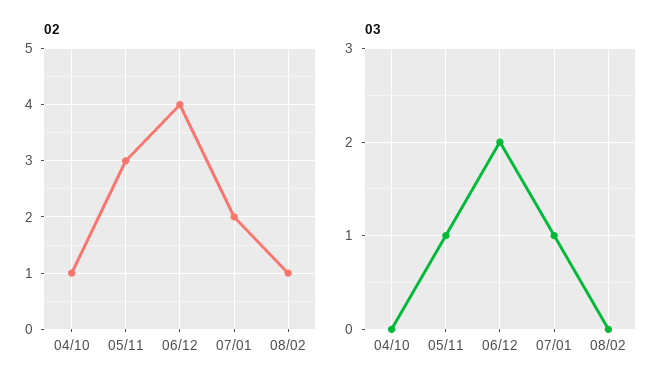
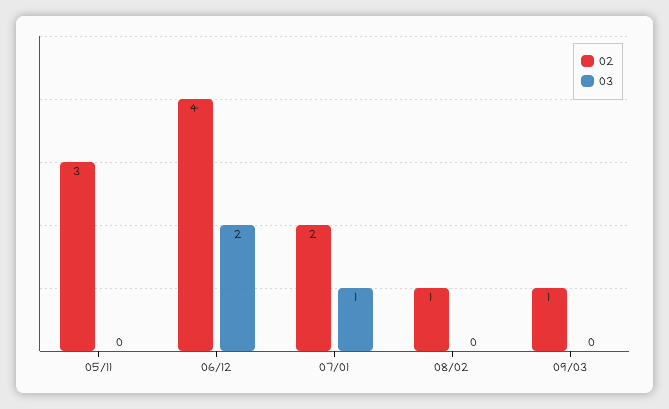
02, 04/10: 1 -> none
03, 04/10: 0 -> none
03, 05/11: 1 -> 0
02, 09/03: none -> 1
03, 09/03: none -> 0

